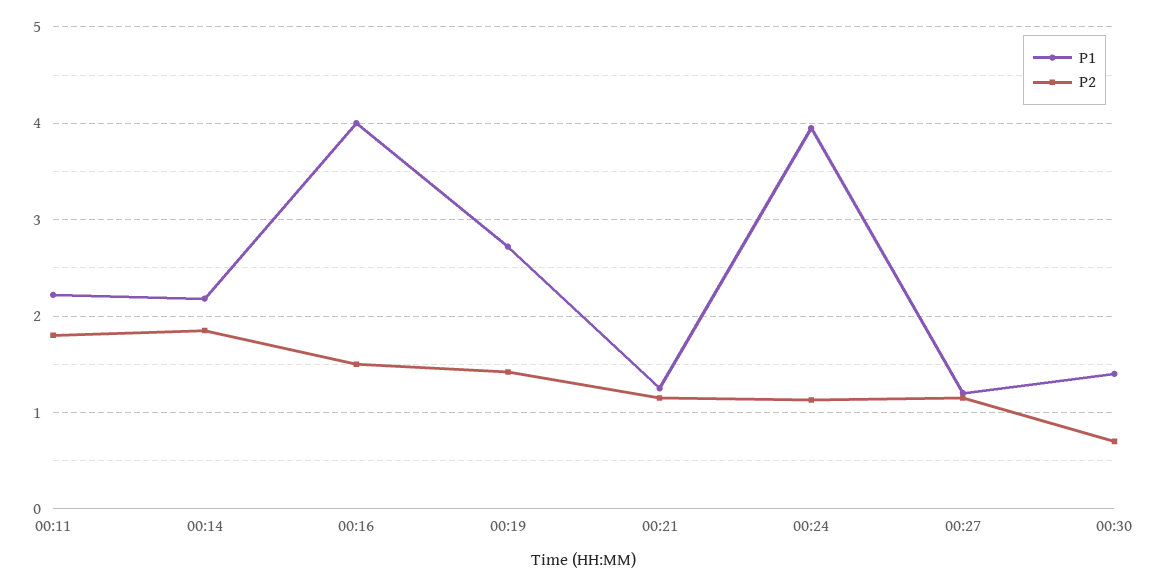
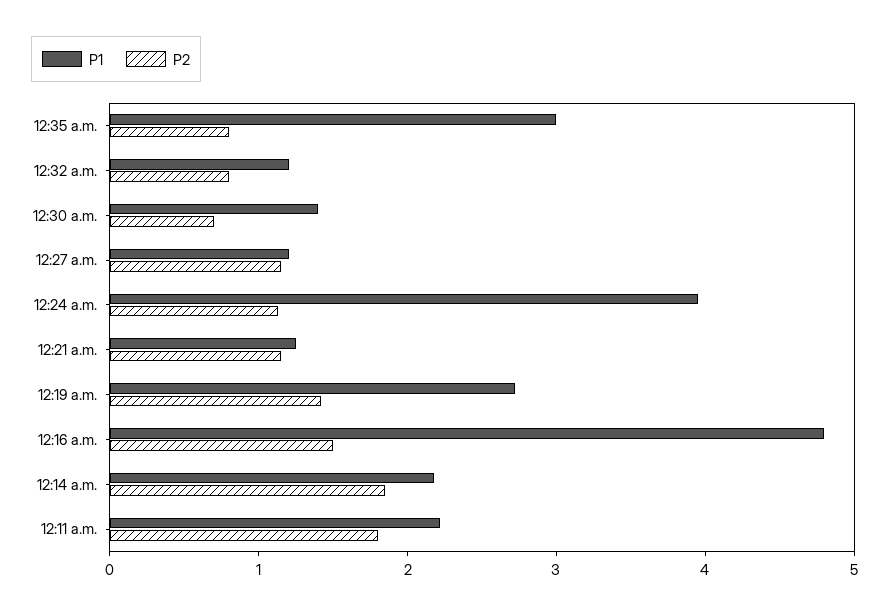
P1, 00:16: 4 -> 4.8
P1, 12:35 a.m.: none -> 3
P2, 12:35 a.m.: none -> 0.8
P1, 12:32 a.m.: none -> 1.2
P2, 12:32 a.m.: none -> 0.8

